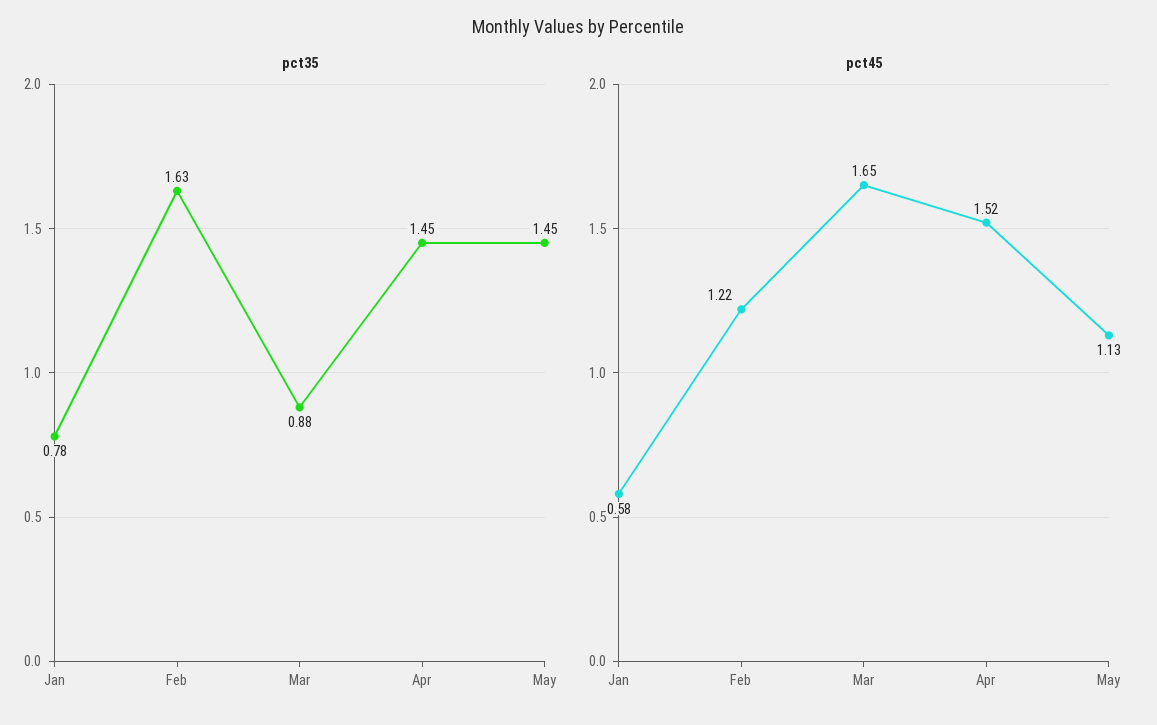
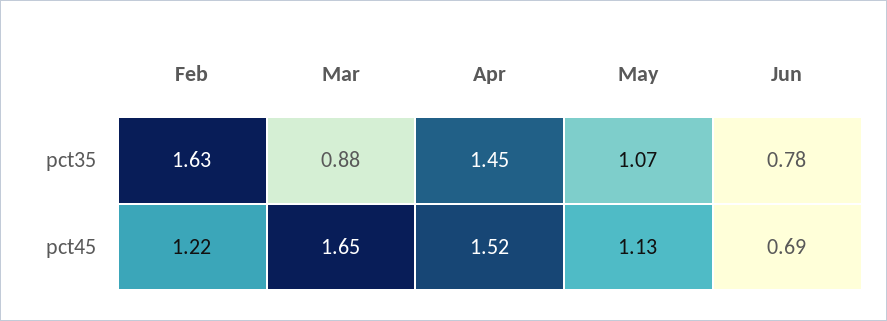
pct35, Jan: 0.78 -> none
pct35, May: 1.45 -> 1.07
pct45, Jan: 0.58 -> none
pct35, Jun: none -> 0.78
pct45, Jun: none -> 0.69

